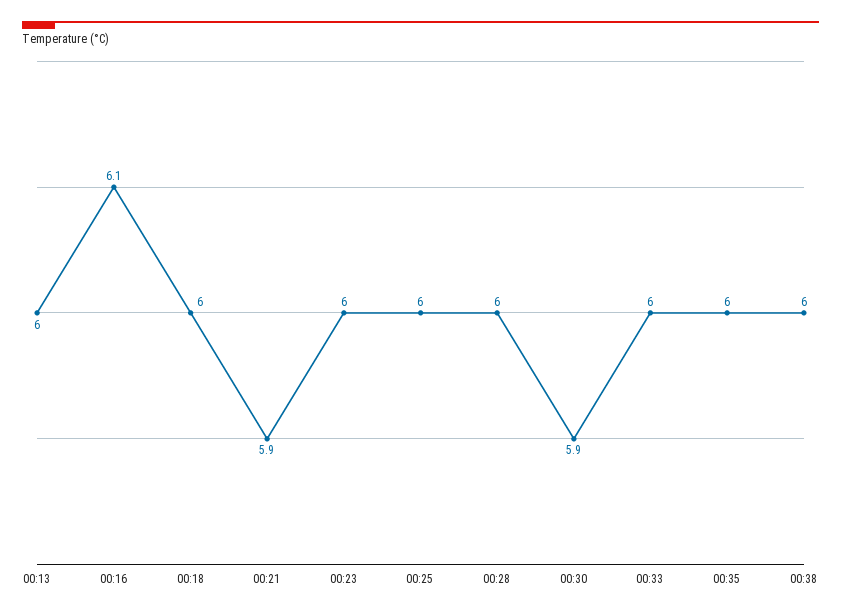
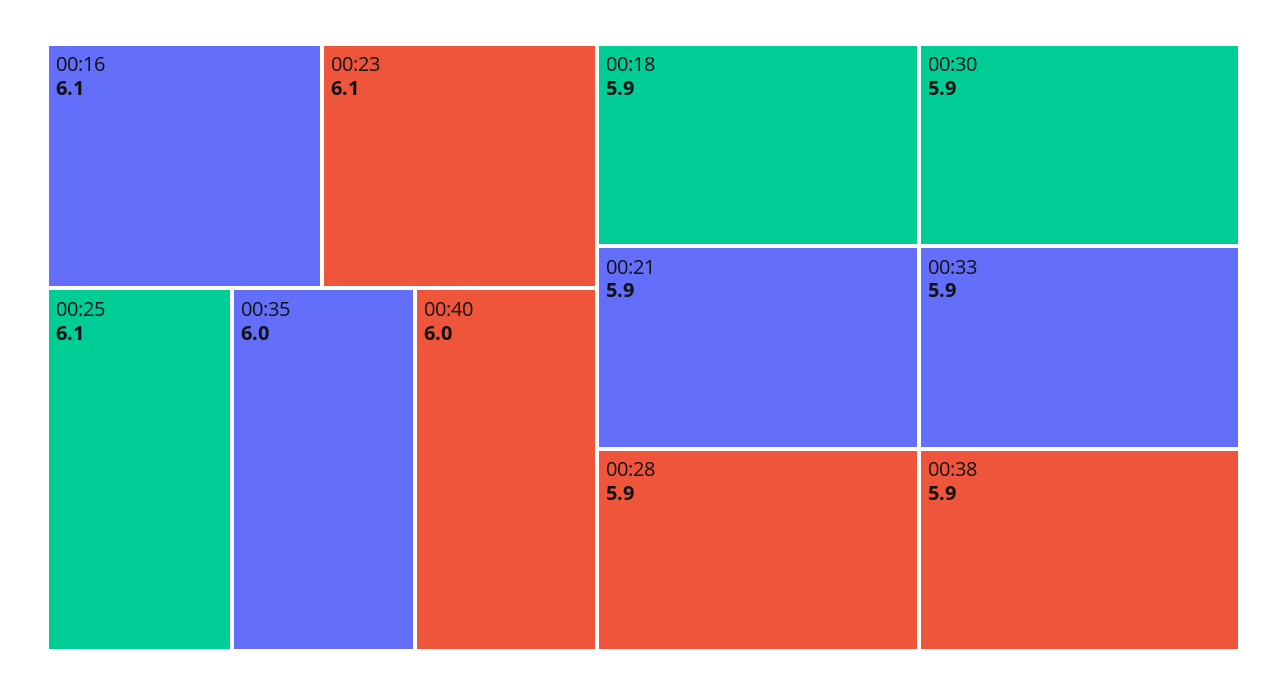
00:13: 6 -> none
00:18: 6 -> 5.9
00:23: 6 -> 6.1
00:25: 6 -> 6.1
00:28: 6 -> 5.9
00:33: 6 -> 5.9
00:38: 6 -> 5.9
00:40: none -> 6

